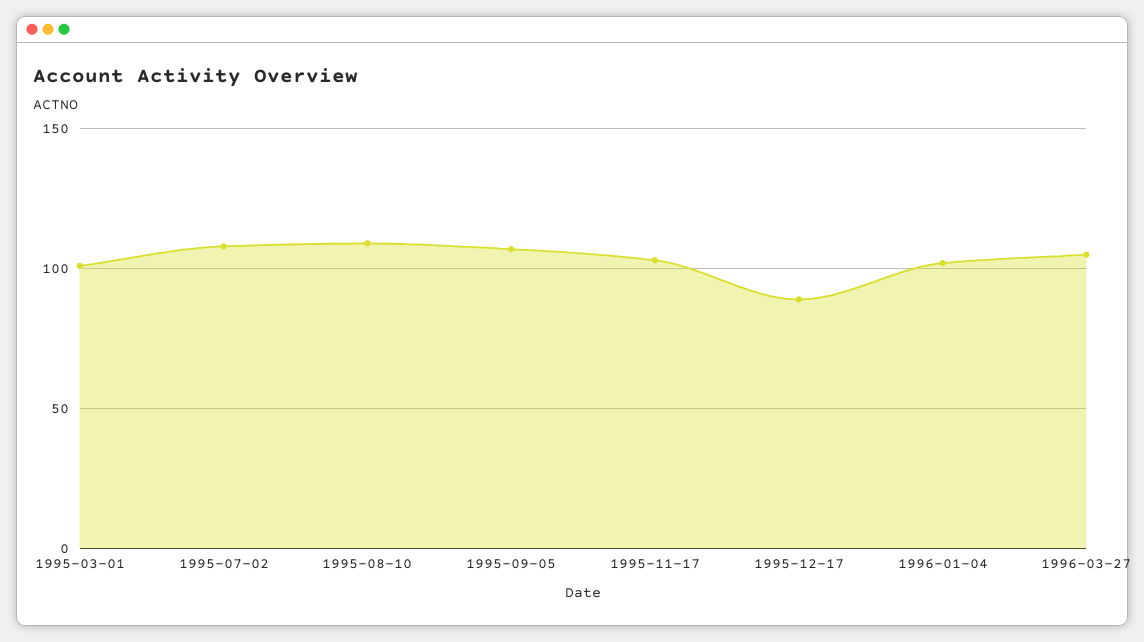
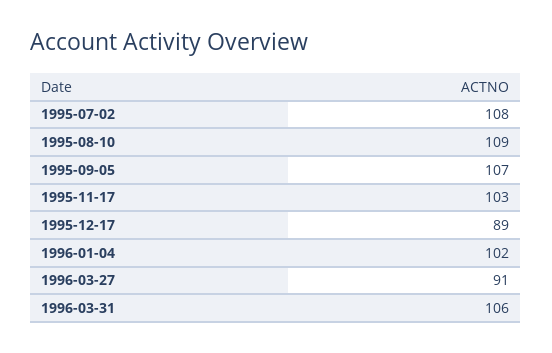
1995-03-01: 100 -> none
1996-03-27: 105 -> 91
1996-03-31: none -> 106

